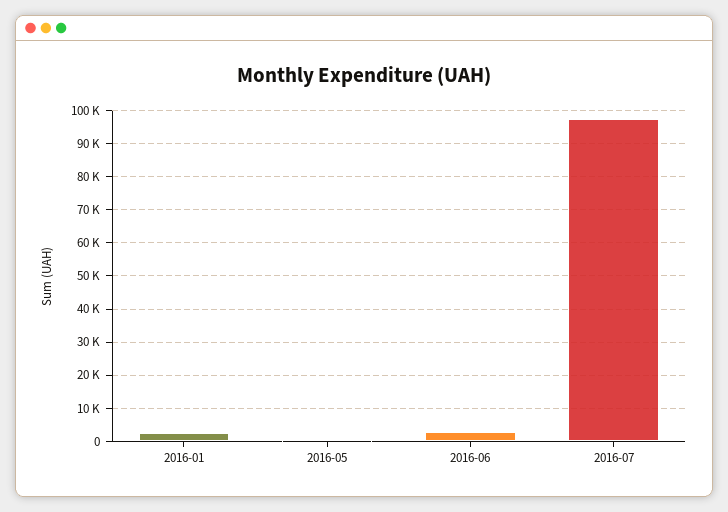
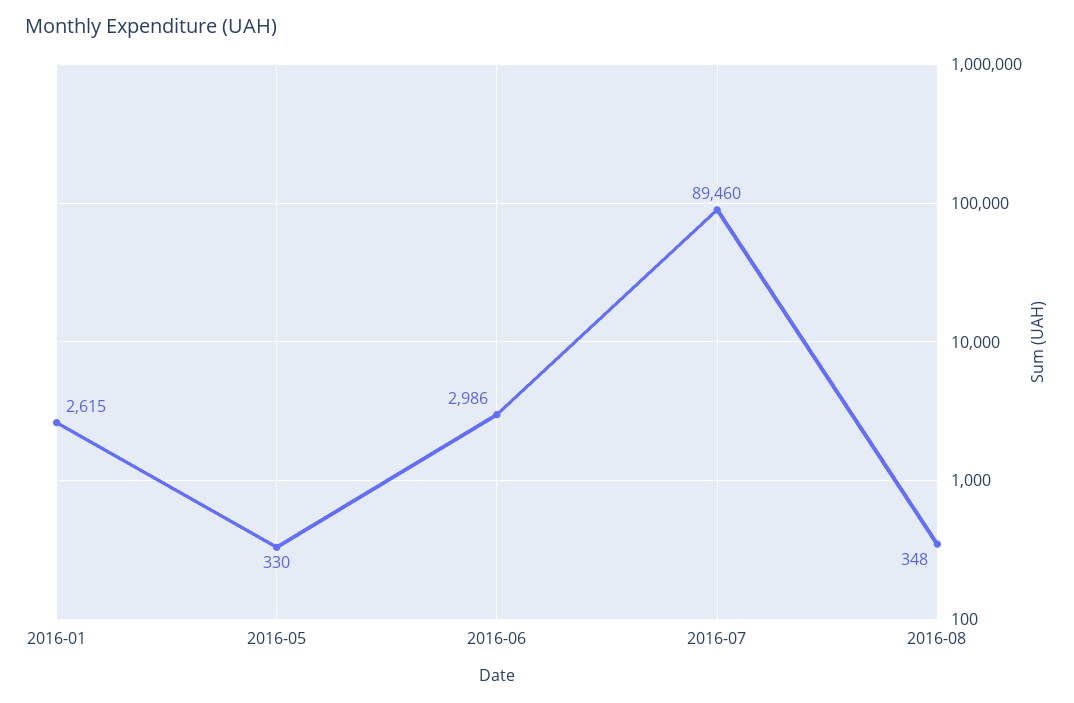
2016-07: 98000 -> 89460
2016-08: none -> 348

